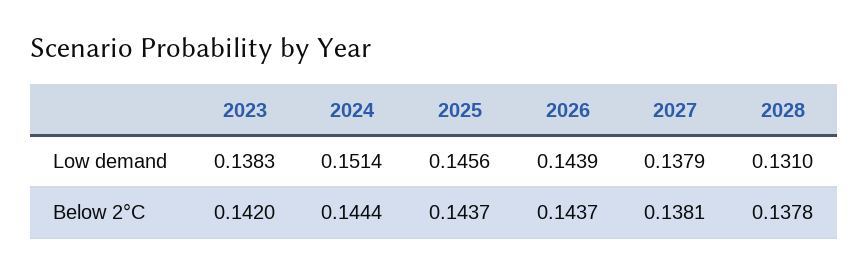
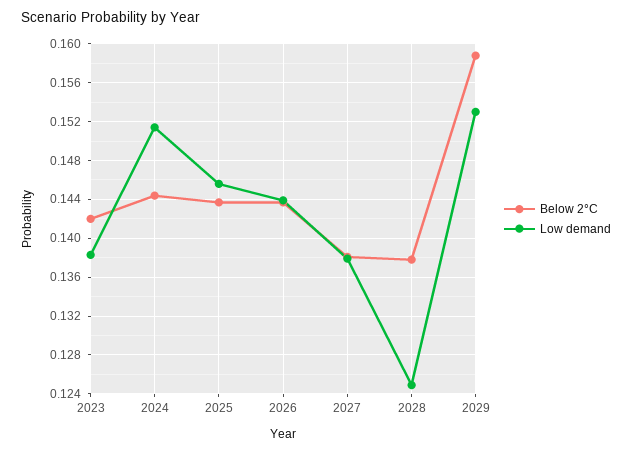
Low demand, 2028: 0.131 -> 0.125
Below 2°C, 2029: none -> 0.159
Low demand, 2029: none -> 0.153

